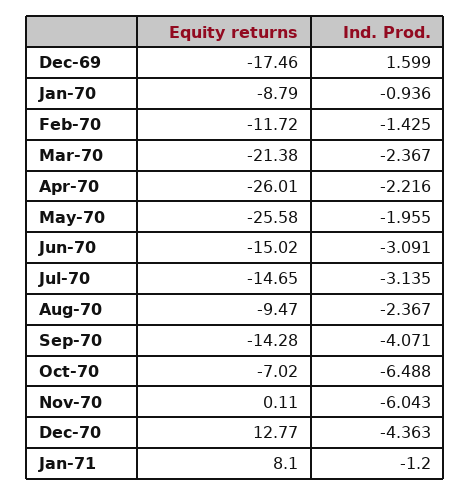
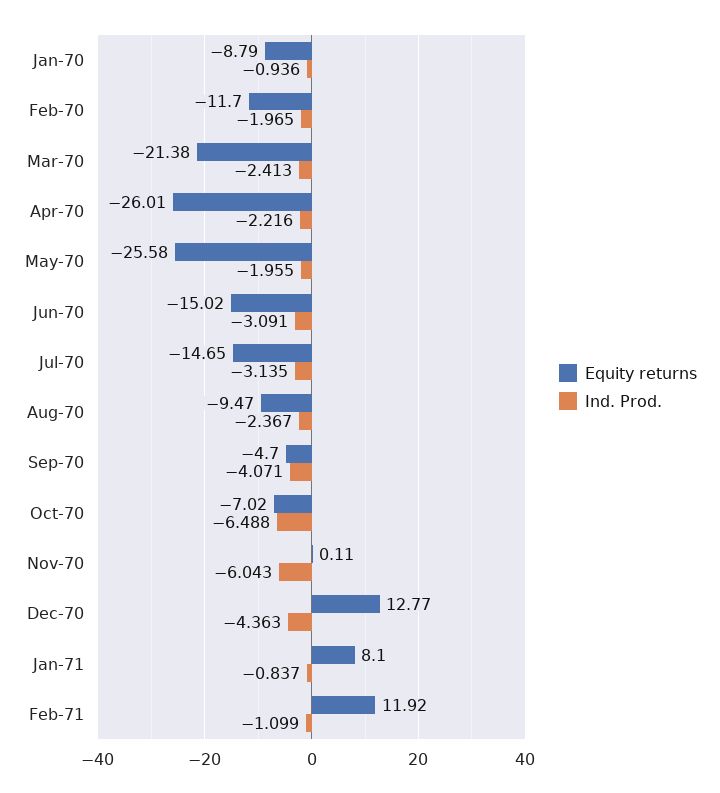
Equity returns, Dec-69: -17.46 -> none
Ind. Prod., Dec-69: 1.599 -> none
Equity returns, Feb-70: -11.72 -> -11.7
Ind. Prod., Feb-70: -1.425 -> -1.965
Ind. Prod., Mar-70: -2.367 -> -2.413
Equity returns, Sep-70: -14.28 -> -4.7
Ind. Prod., Jan-71: -1.2 -> -0.837
Equity returns, Feb-71: none -> 11.92
Ind. Prod., Feb-71: none -> -1.099

